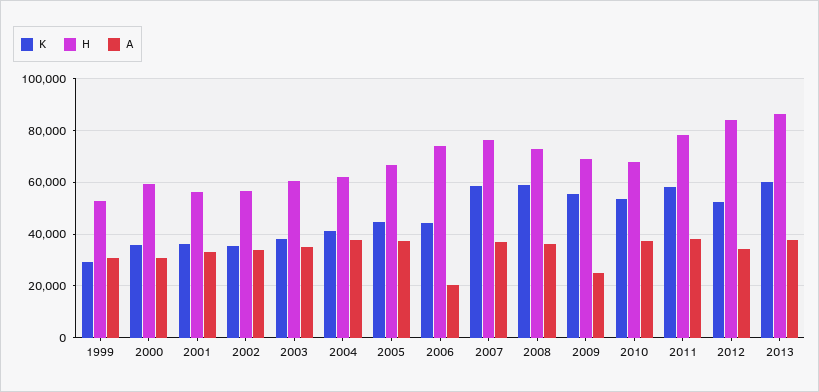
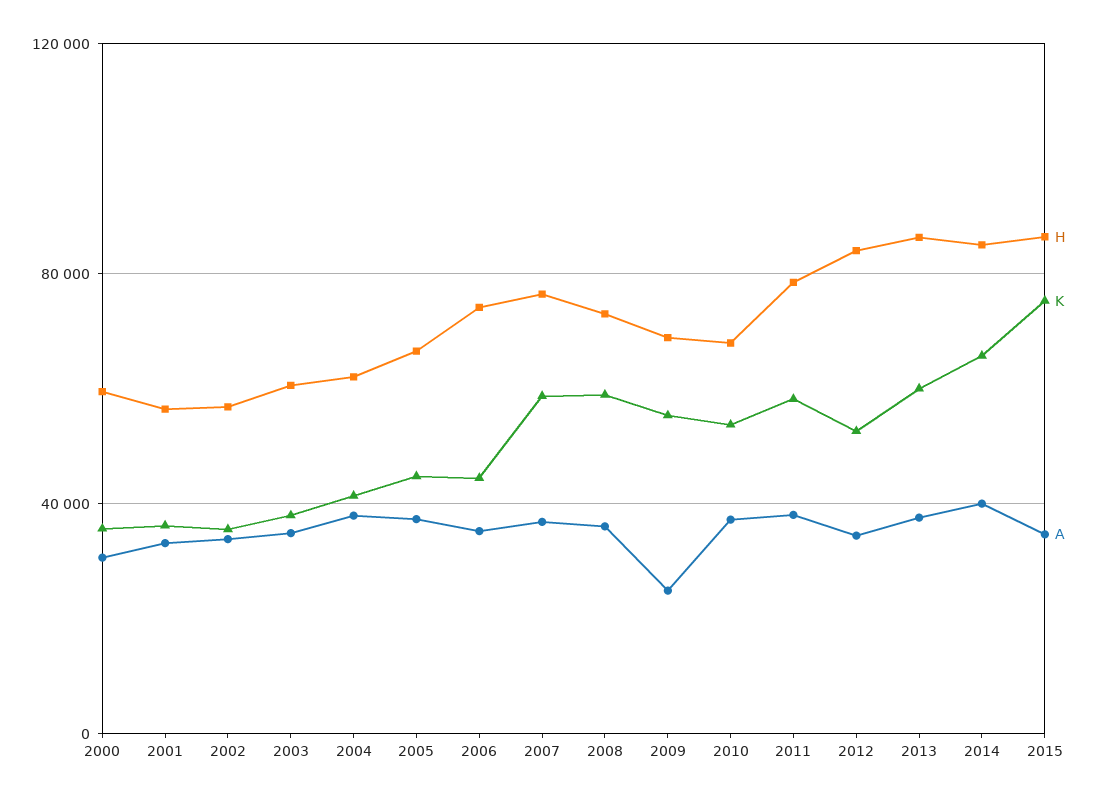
K, 1999: 30000 -> none
H, 1999: 52500 -> none
A, 1999: 30000 -> none
A, 2006: 20000 -> 35000
H, 2014: none -> 85000
K, 2014: none -> 65000
A, 2014: none -> 40000
H, 2015: none -> 85000
K, 2015: none -> 75000
A, 2015: none -> 35000

